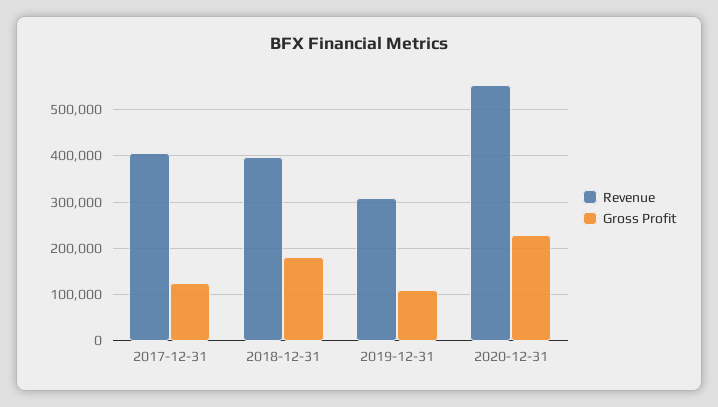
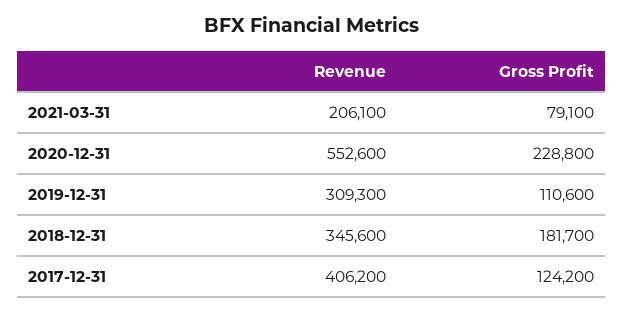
Revenue, 2018-12-31: 400000 -> 345600
Revenue, 2021-03-31: none -> 206100
Gross Profit, 2021-03-31: none -> 79100

